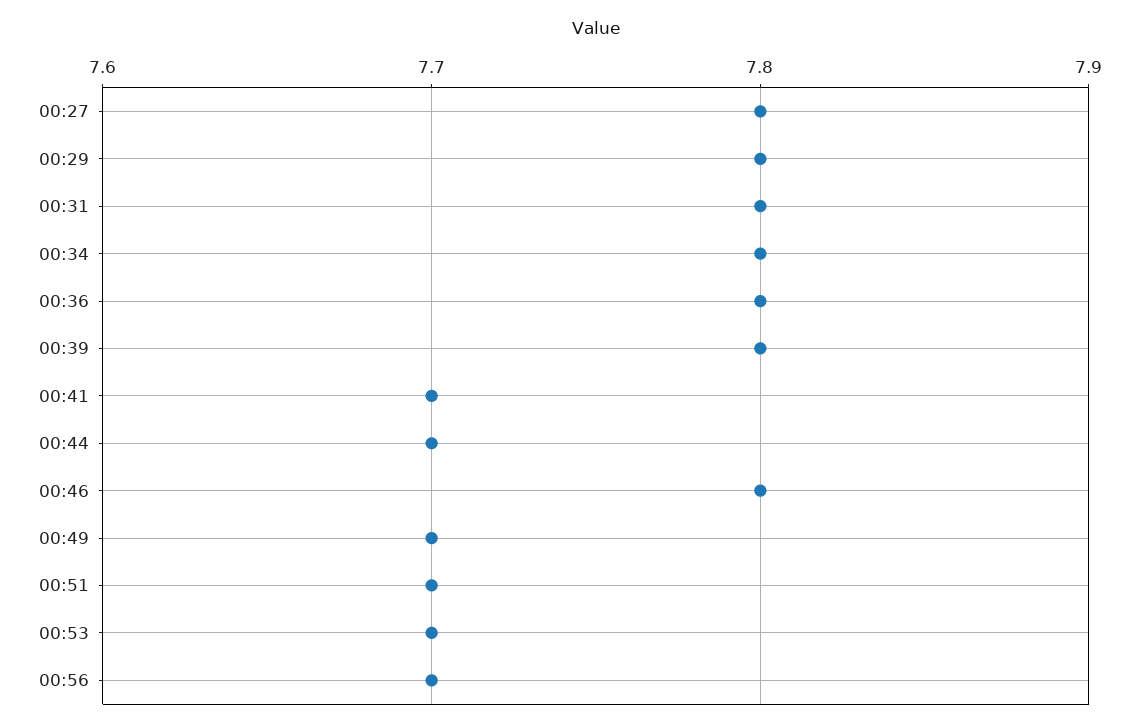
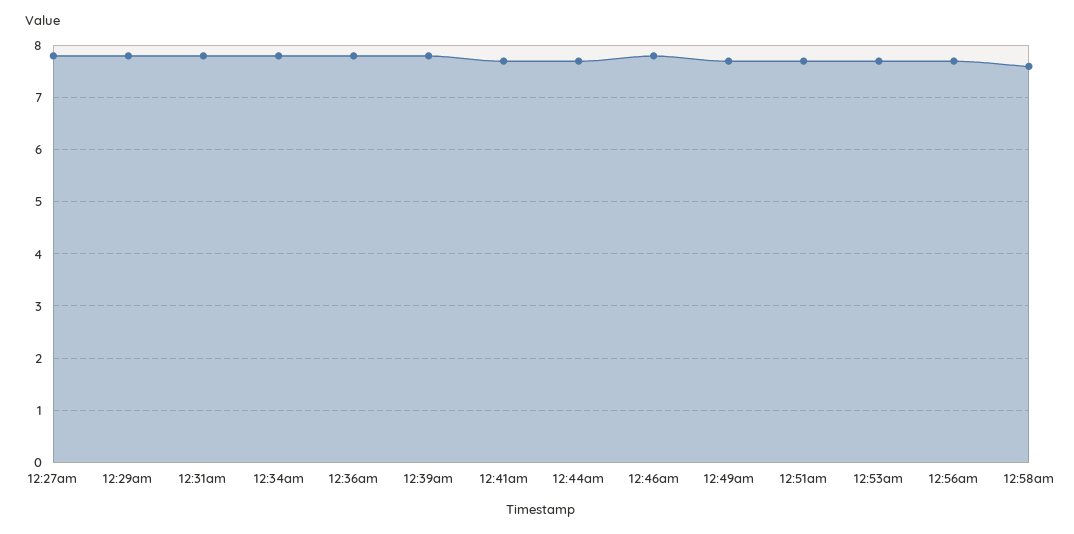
12:58am: none -> 7.5

